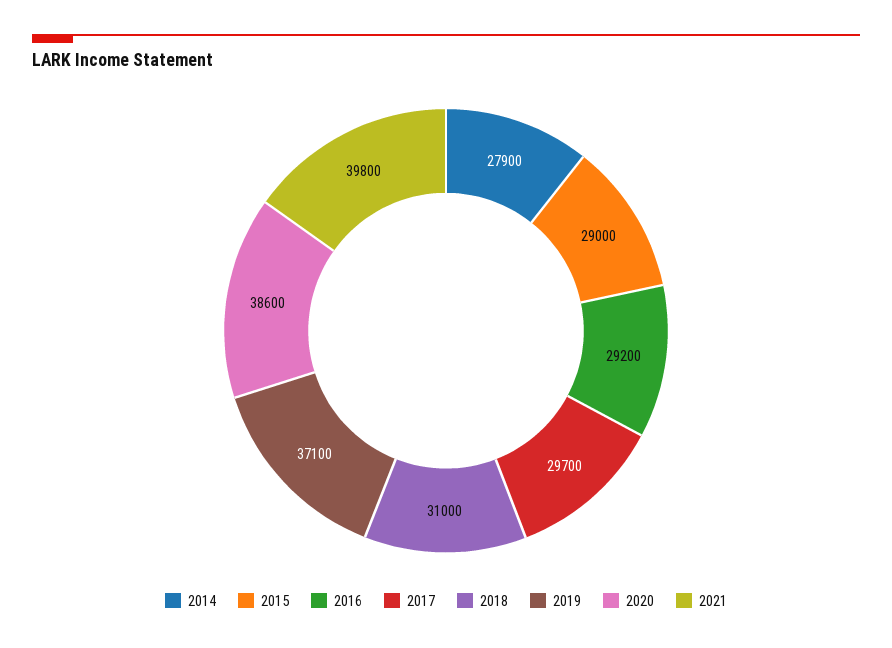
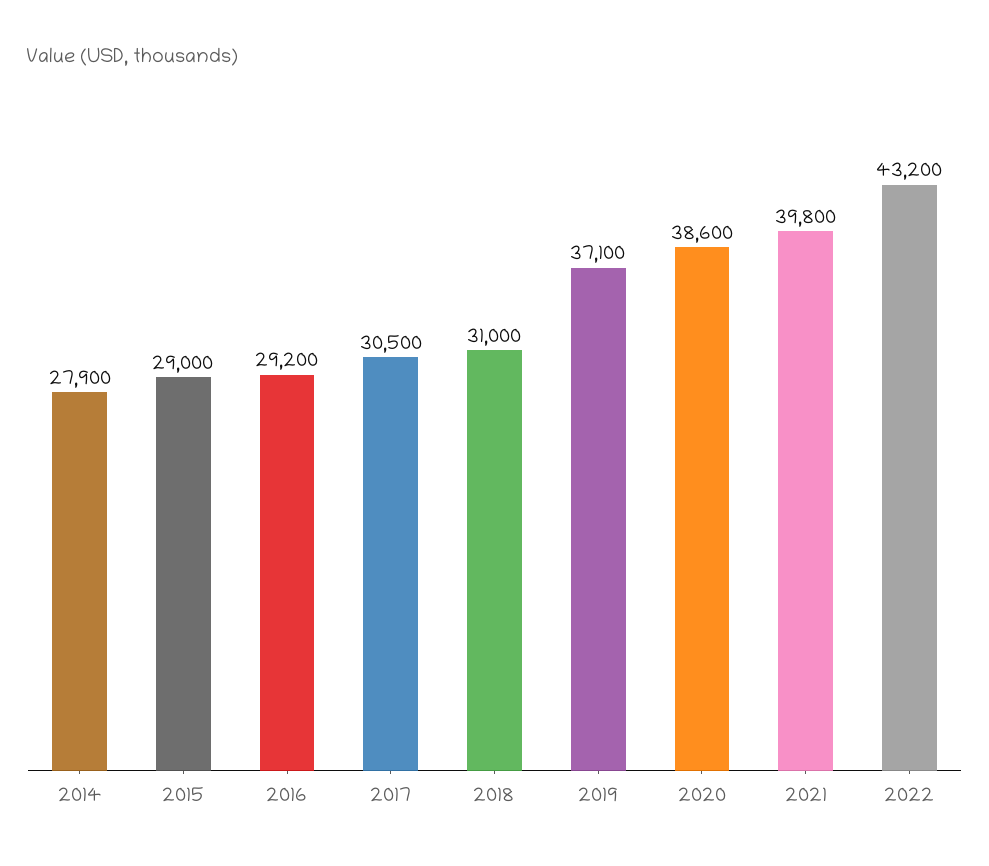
2017: 29700 -> 30500
2022: none -> 43200

